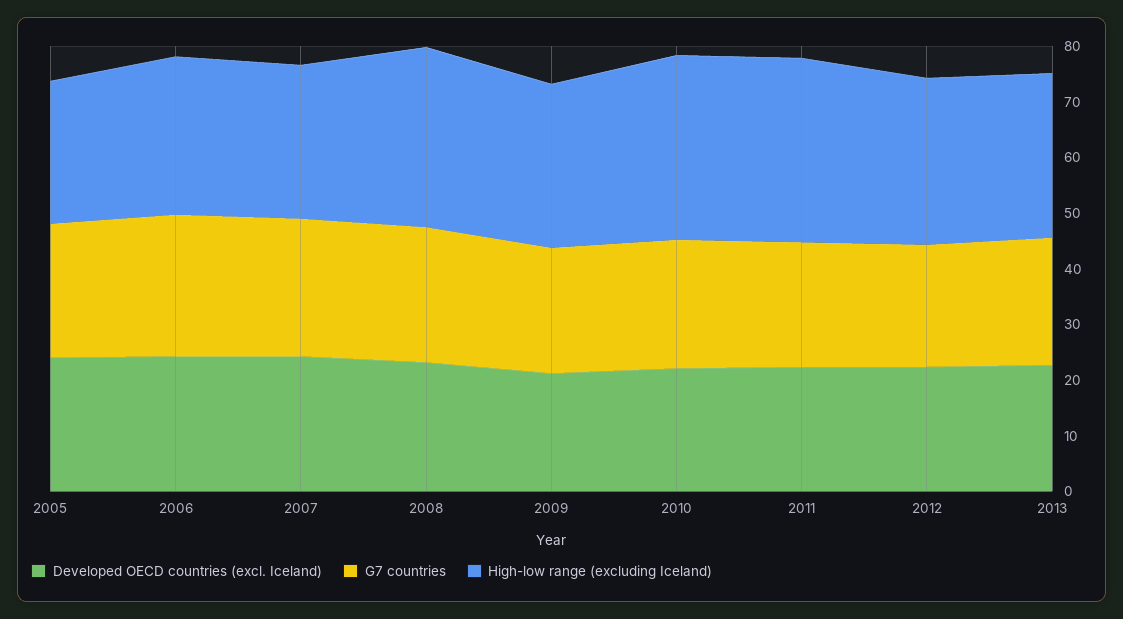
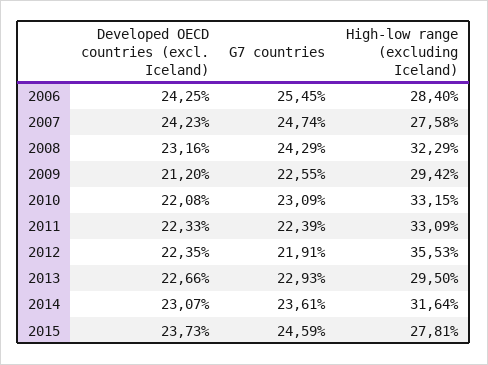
Developed OECD countries (excl. Iceland), 2005: 24 -> none
G7 countries, 2005: 24 -> none
High-low range (excluding Iceland), 2005: 26 -> none
High-low range (excluding Iceland), 2012: 30 -> 35.53
Developed OECD countries (excl. Iceland), 2014: none -> 23.07
G7 countries, 2014: none -> 23.61
High-low range (excluding Iceland), 2014: none -> 31.64
Developed OECD countries (excl. Iceland), 2015: none -> 23.73
G7 countries, 2015: none -> 24.59
High-low range (excluding Iceland), 2015: none -> 27.81

